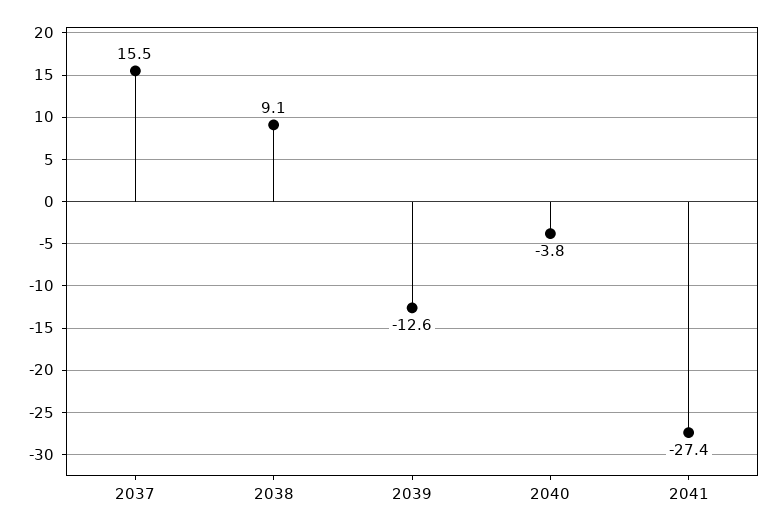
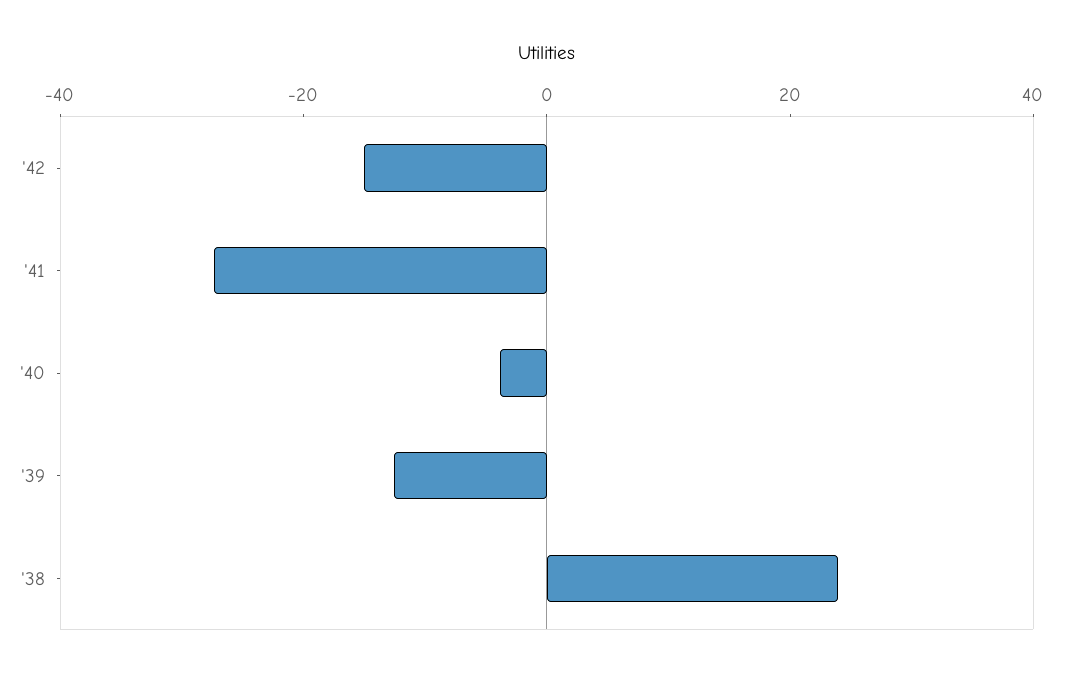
2037: 15.5 -> none
2038: 9.1 -> 25
'42: none -> -15

